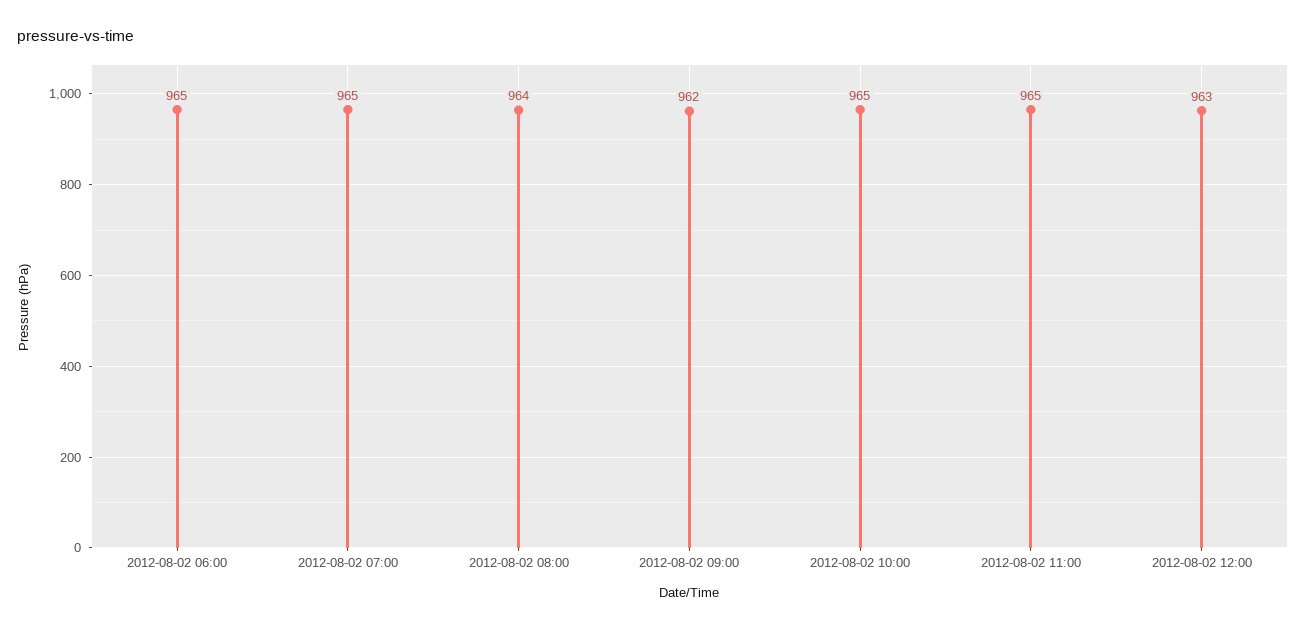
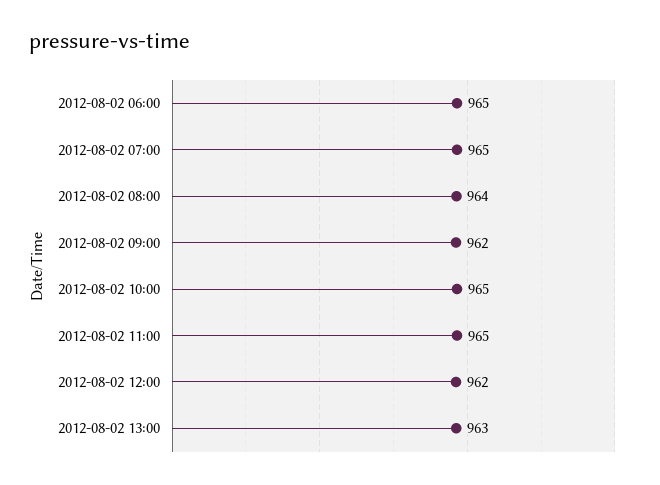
2012-08-02 12:00: 963 -> 962
2012-08-02 13:00: none -> 963

